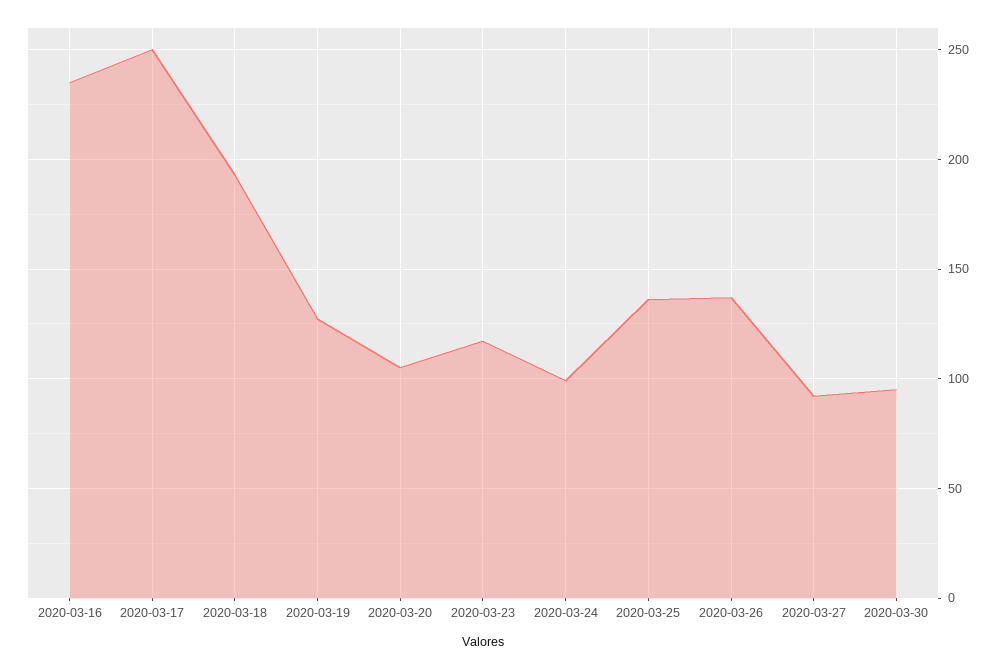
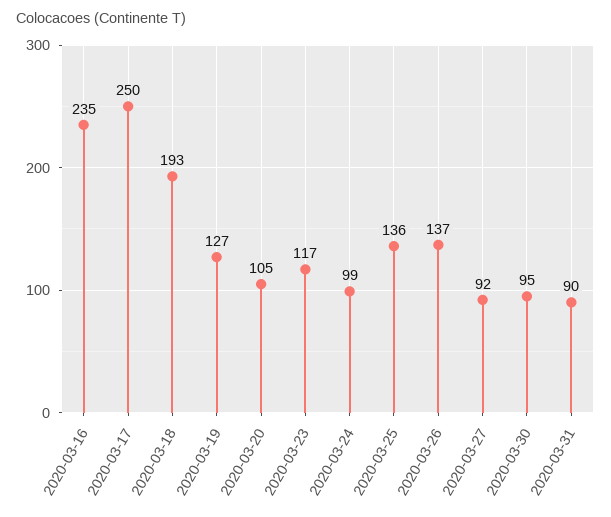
2020-03-31: none -> 90

